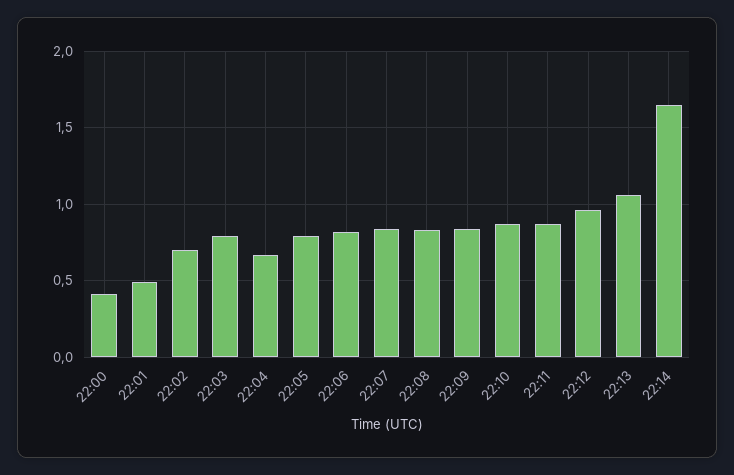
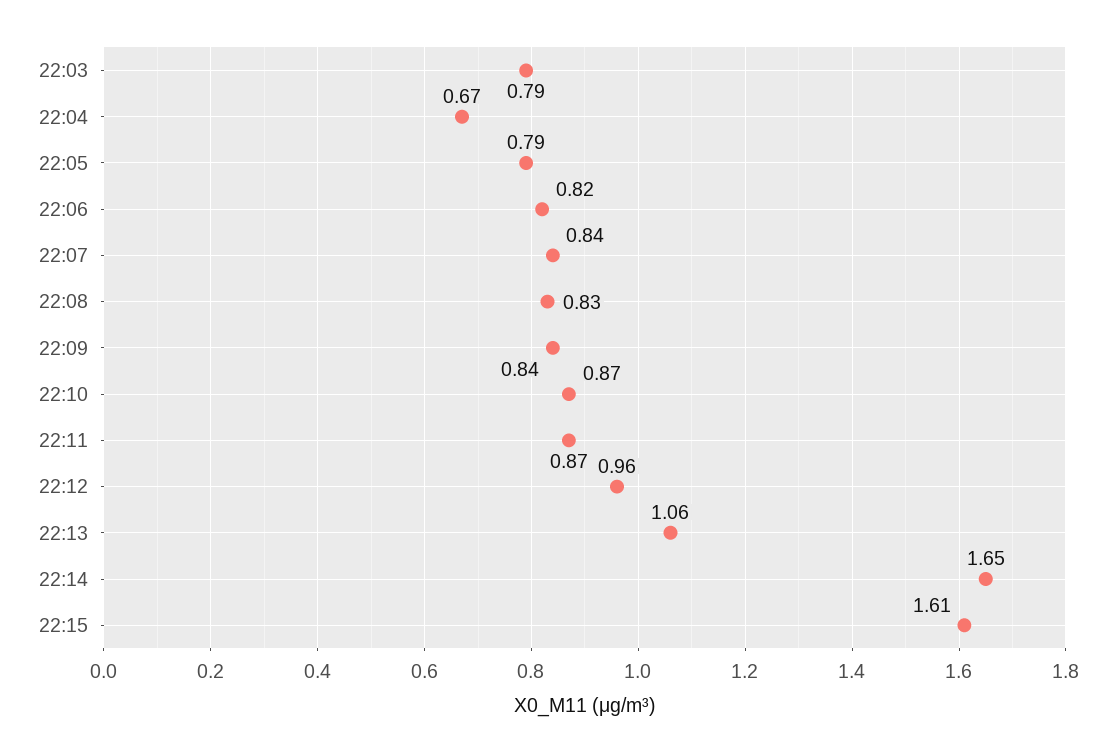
22:00: 0.4 -> none
22:01: 0.5 -> none
22:02: 0.7 -> none
22:15: none -> 1.61

